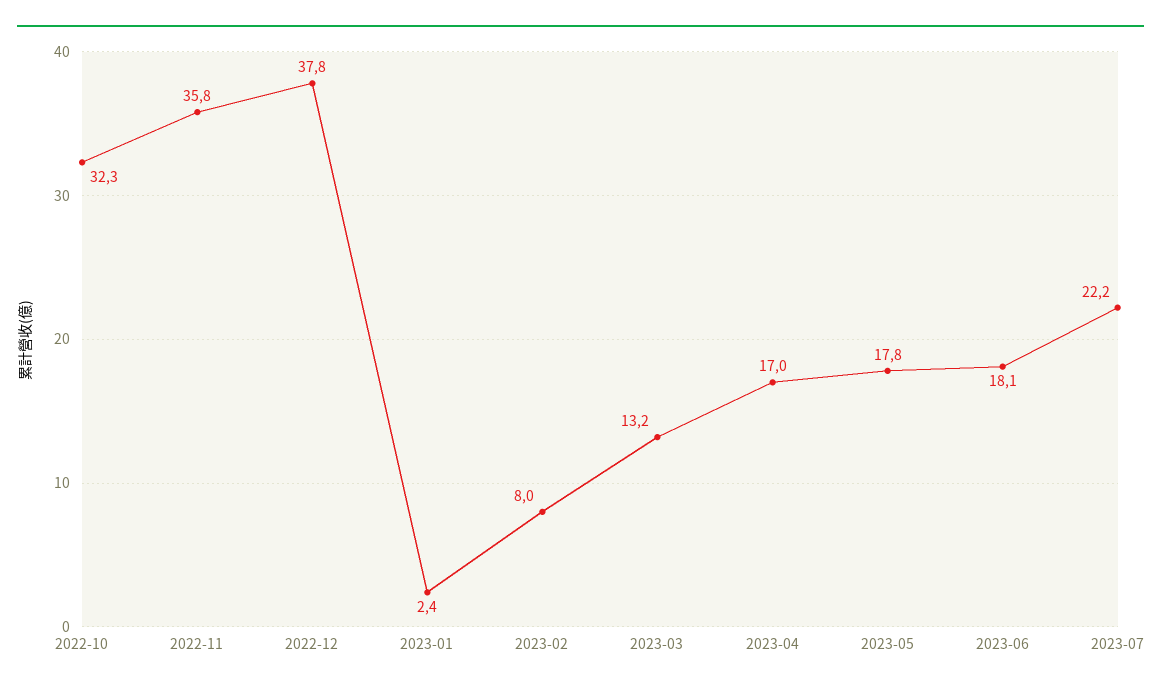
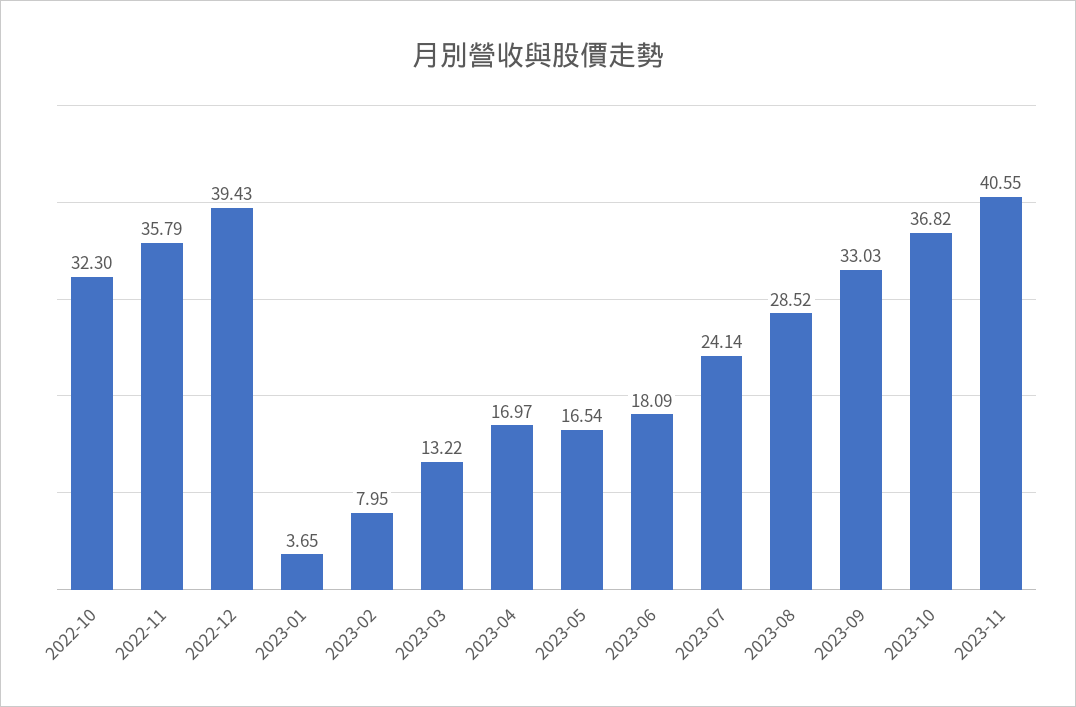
2022-12: 37.8 -> 39.43
2023-01: 2.4 -> 3.65
2023-05: 17.8 -> 16.54
2023-07: 22.2 -> 24.14
2023-08: none -> 28.52
2023-09: none -> 33.03
2023-10: none -> 36.82
2023-11: none -> 40.55

